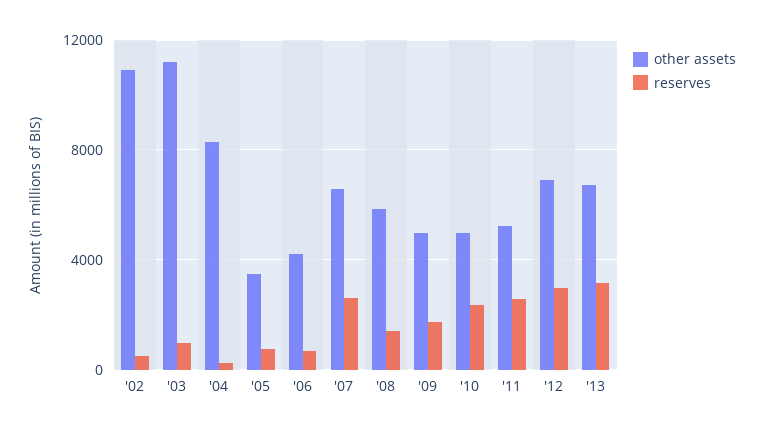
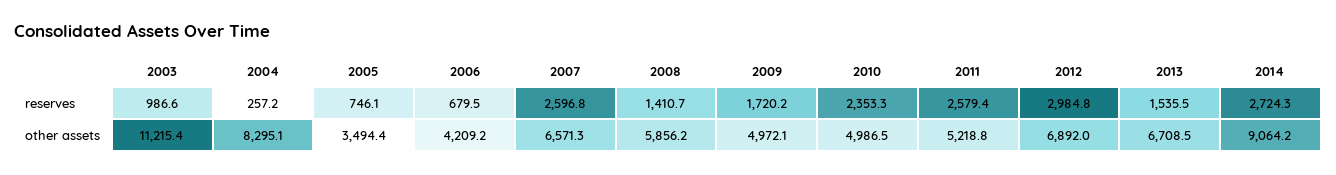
other assets, '02: 11000 -> none
reserves, '02: 500 -> none
reserves, '13: 3000 -> 1535.5
reserves, 2014: none -> 2724.3
other assets, 2014: none -> 9064.2

